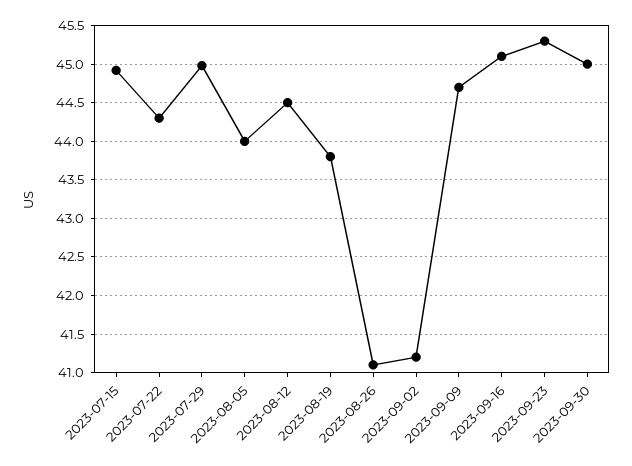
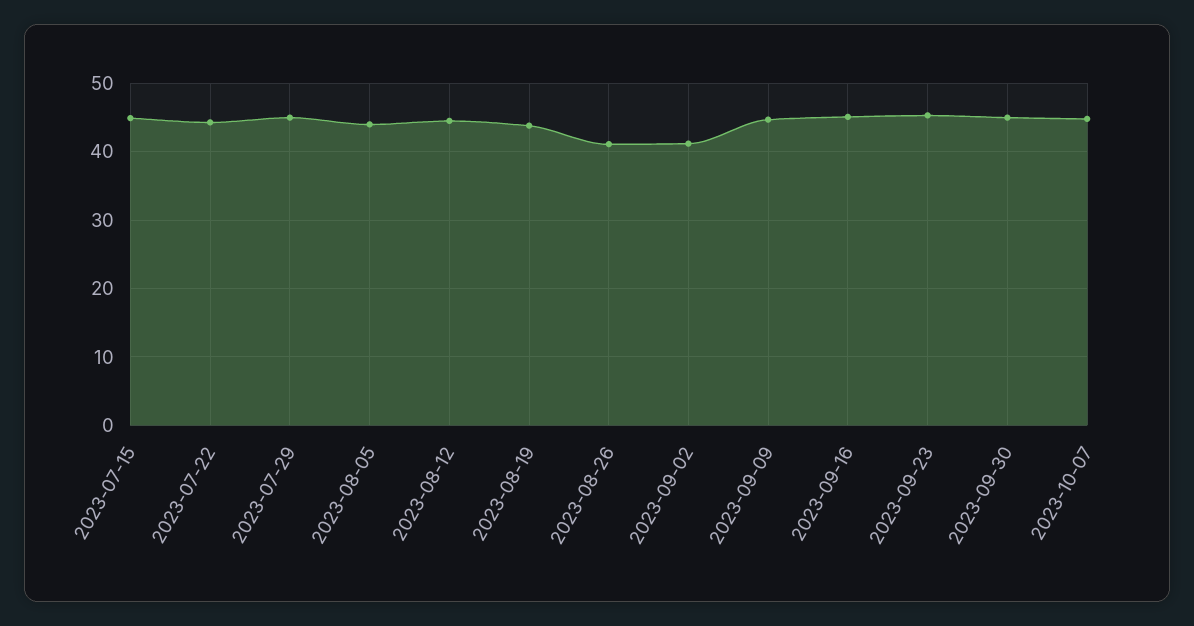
2023-10-07: none -> 45

